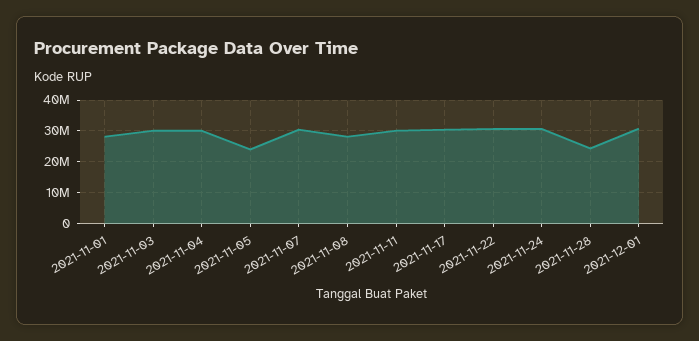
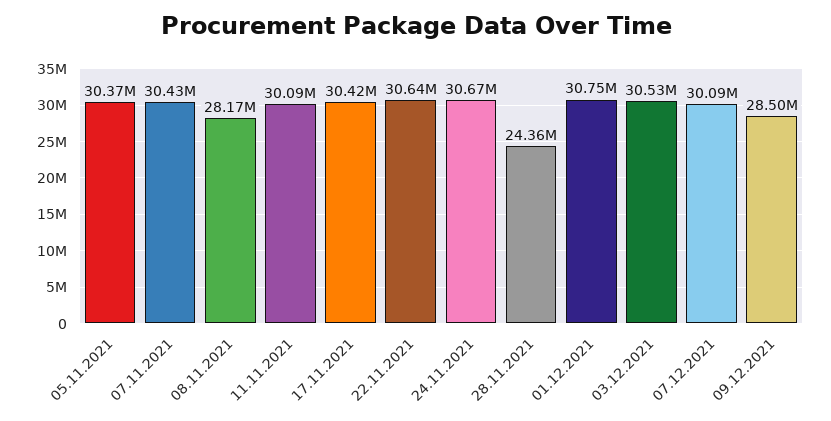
2021-11-01: 28000000 -> none
2021-11-03: 30000000 -> none
2021-11-04: 30000000 -> none
2021-11-05: 24000000 -> 30370000
03.12.2021: none -> 30530000
07.12.2021: none -> 30090000
09.12.2021: none -> 28500000

